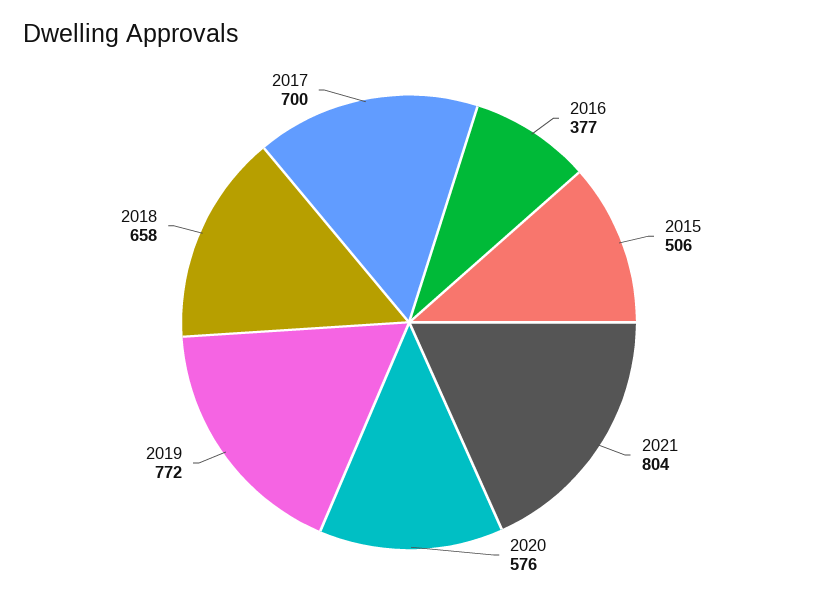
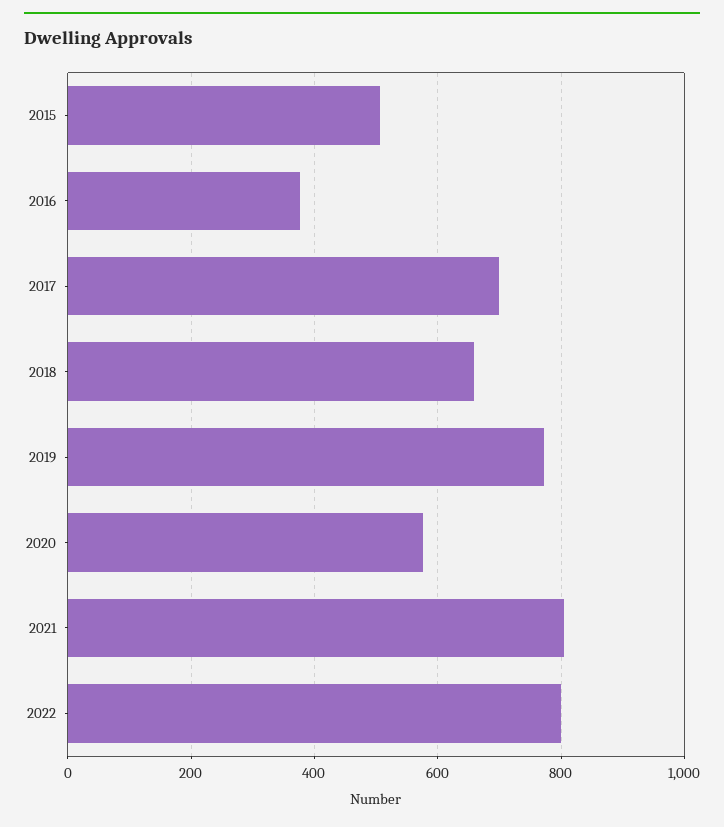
2022: none -> 800

